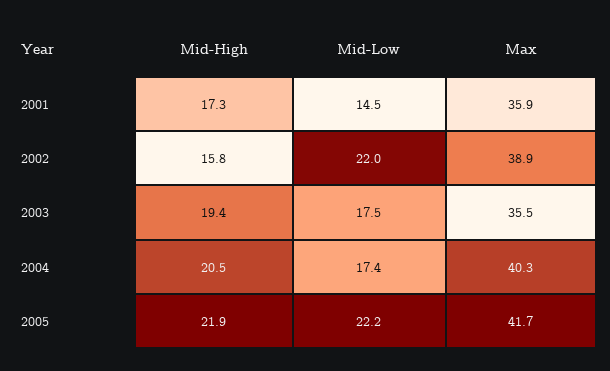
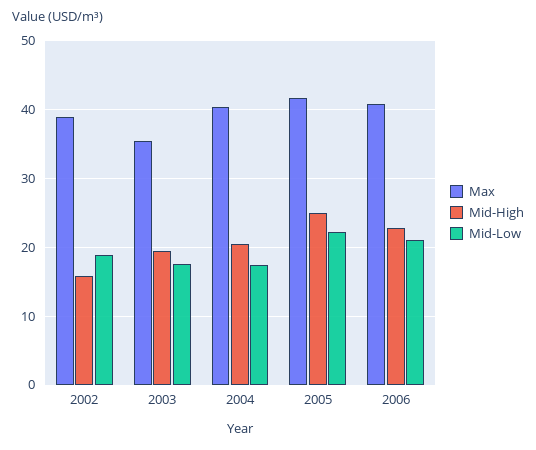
Mid-High, 2001: 17.3 -> none
Mid-Low, 2001: 14.5 -> none
Max, 2001: 35.9 -> none
Mid-Low, 2002: 22 -> 19
Mid-High, 2005: 21.9 -> 25
Max, 2006: none -> 41
Mid-High, 2006: none -> 23
Mid-Low, 2006: none -> 21

